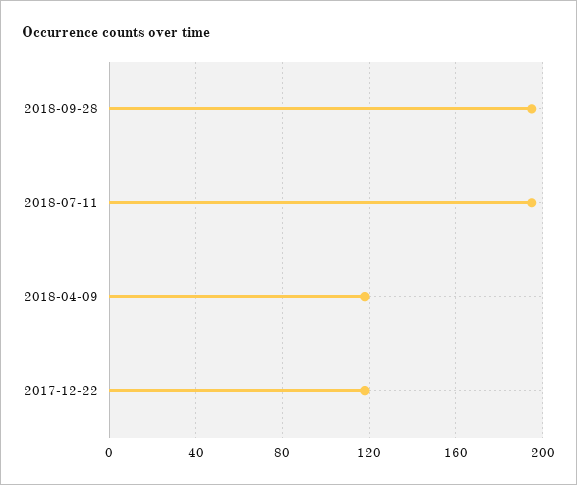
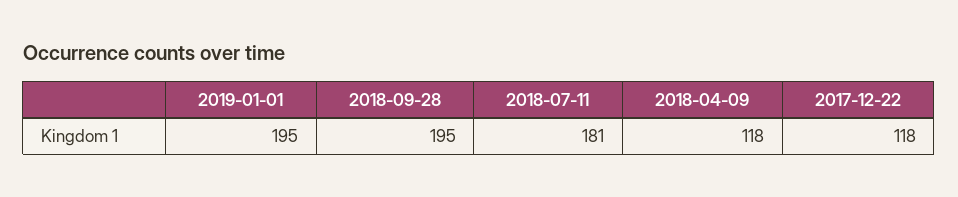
2018-07-11: 195 -> 181
2019-01-01: none -> 195

